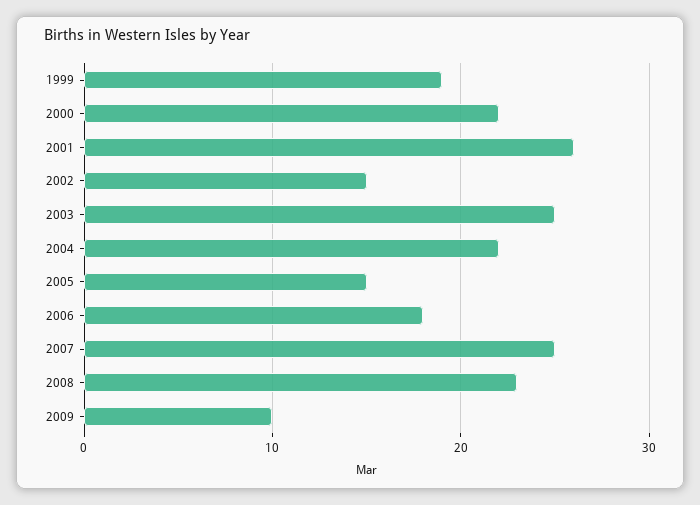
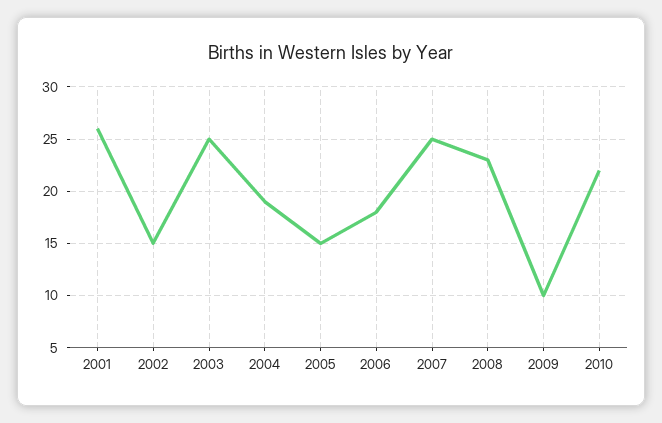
1999: 19 -> none
2000: 22 -> none
2004: 22 -> 19
2010: none -> 22

